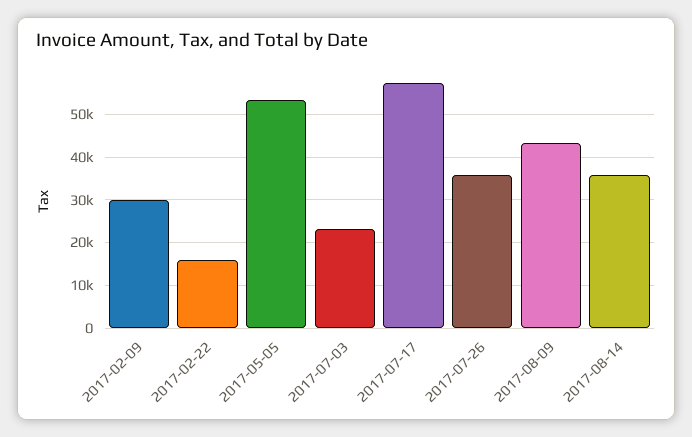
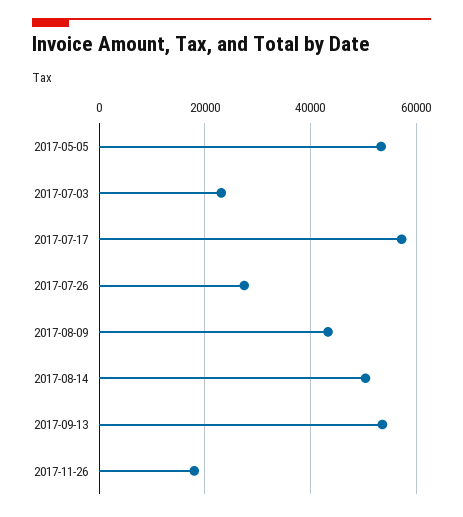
2017-02-09: 30000 -> none
2017-02-22: 16000 -> none
2017-07-26: 36000 -> 28000
2017-08-14: 36000 -> 50000
2017-09-13: none -> 54000
2017-11-26: none -> 18000

